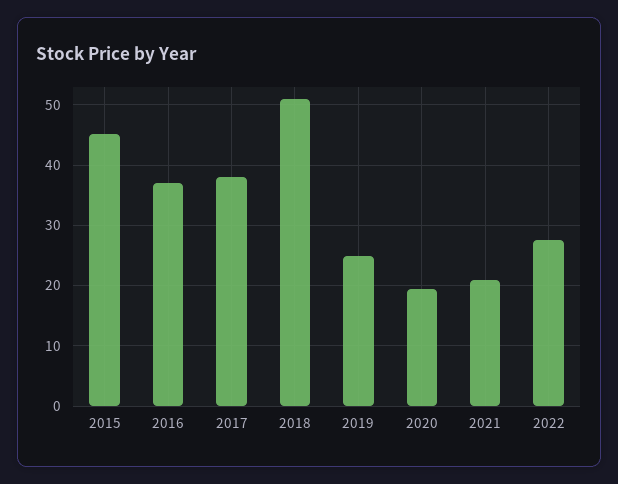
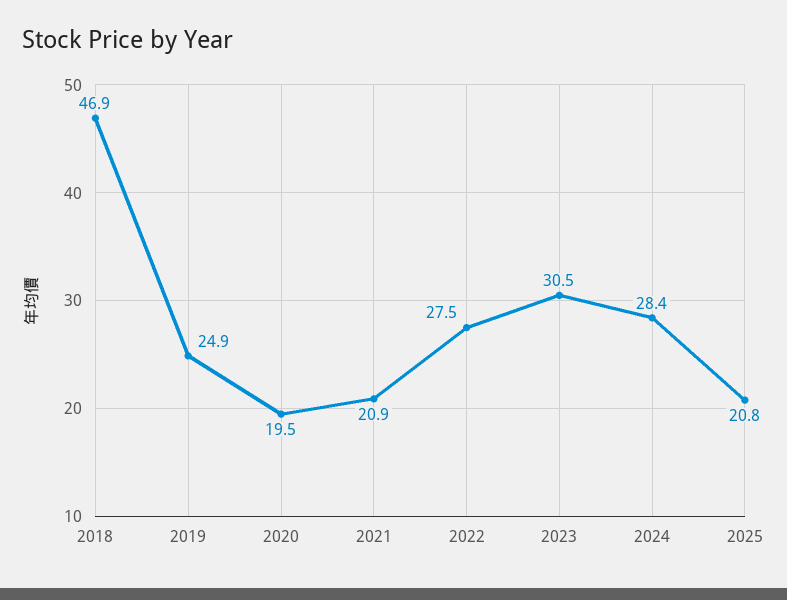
2015: 45 -> none
2016: 37 -> none
2017: 38 -> none
2018: 51 -> 46.9
2023: none -> 30.5
2024: none -> 28.4
2025: none -> 20.8

